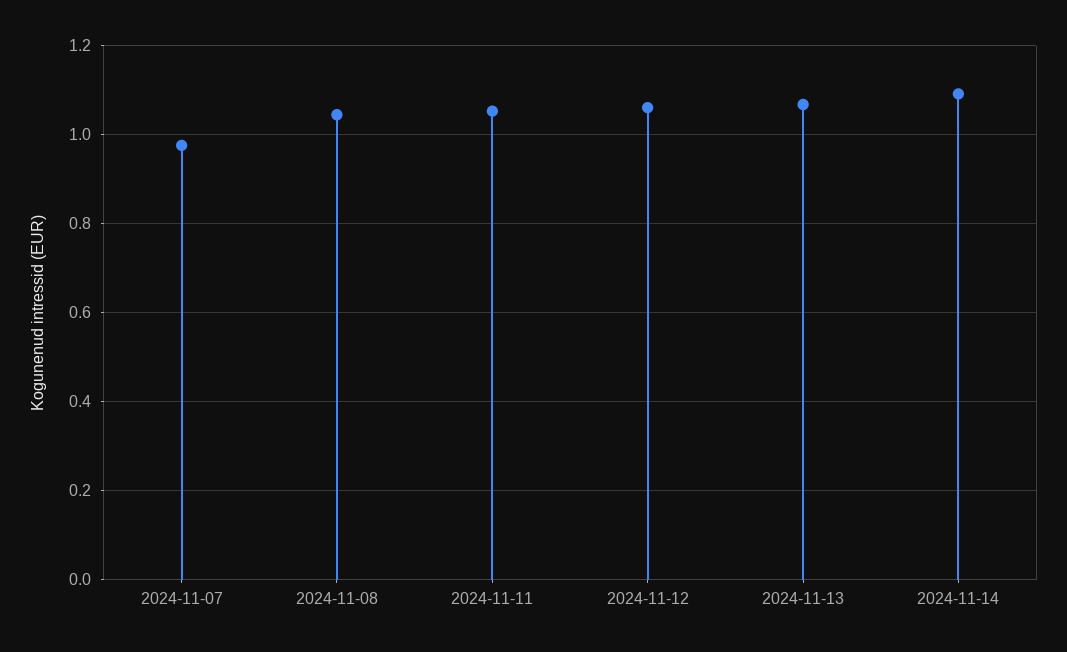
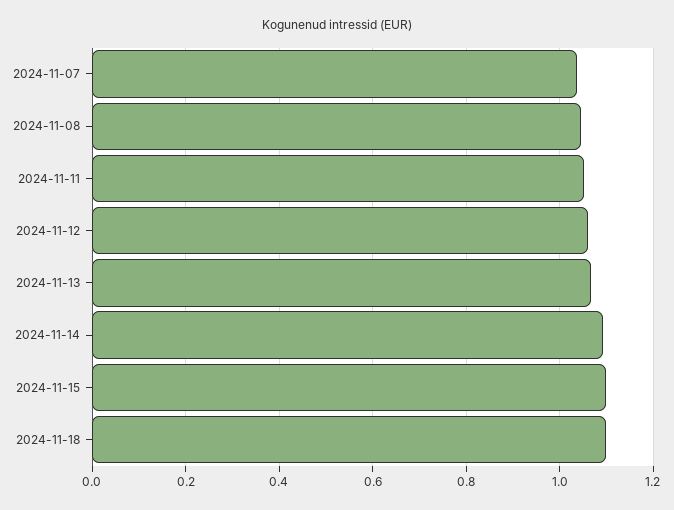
2024-11-07: 0.98 -> 1.04
2024-11-15: none -> 1.1
2024-11-18: none -> 1.1

